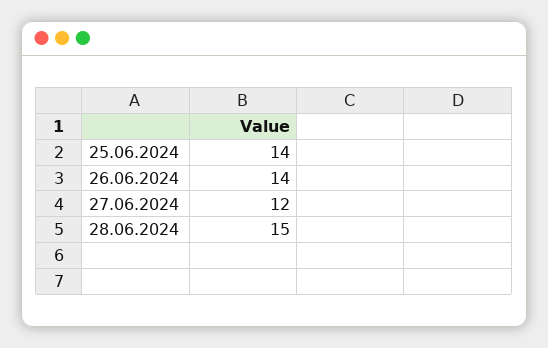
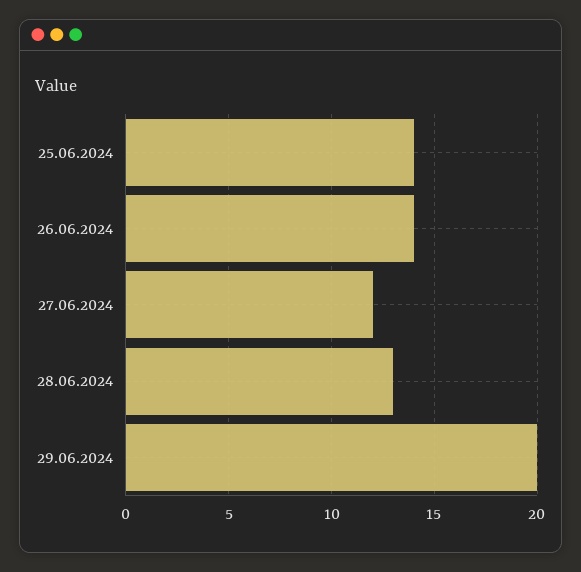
28.06.2024: 15 -> 13
29.06.2024: none -> 20

